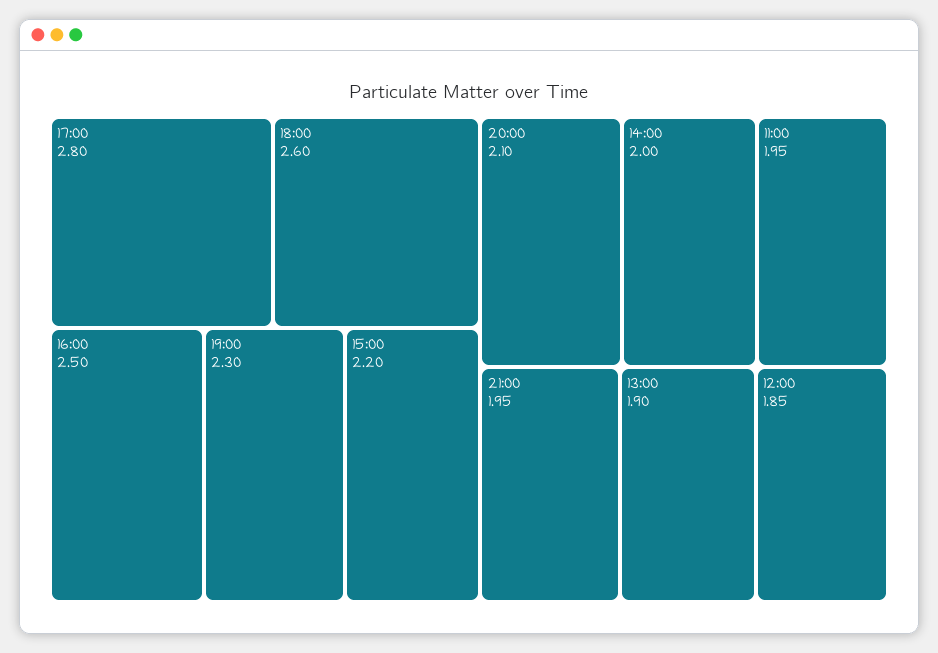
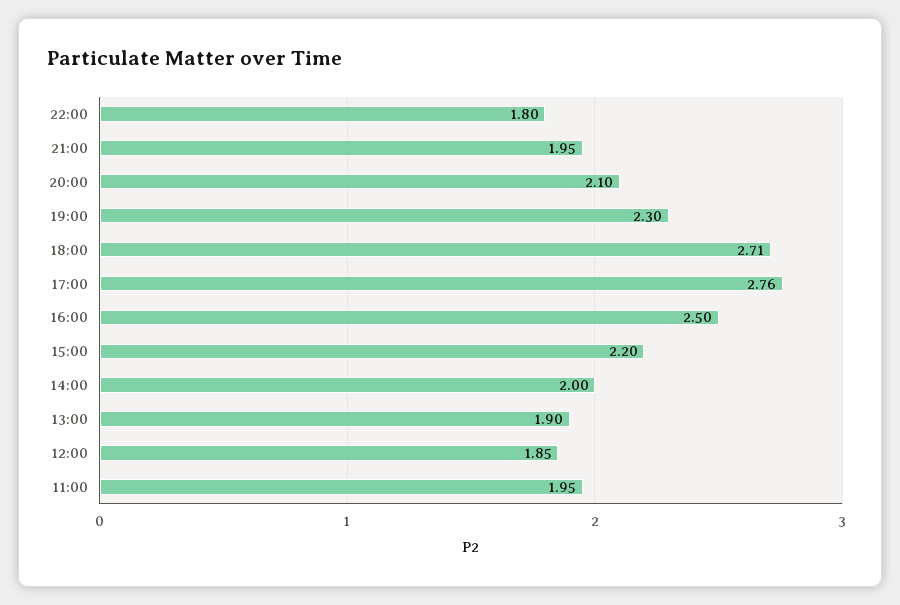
17:00: 2.8 -> 2.76
18:00: 2.6 -> 2.71
22:00: none -> 1.8

